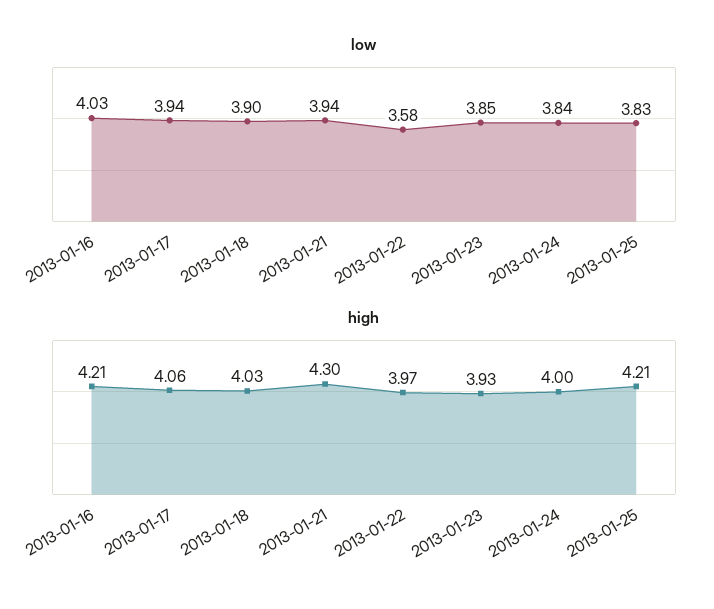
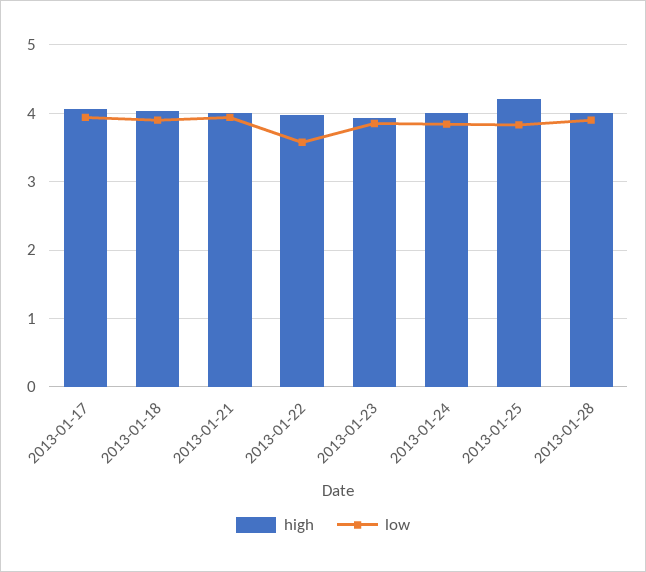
low, 2013-01-16: 4.03 -> none
high, 2013-01-16: 4.21 -> none
high, 2013-01-21: 4.3 -> 4
high, 2013-01-28: none -> 4
low, 2013-01-28: none -> 3.9

